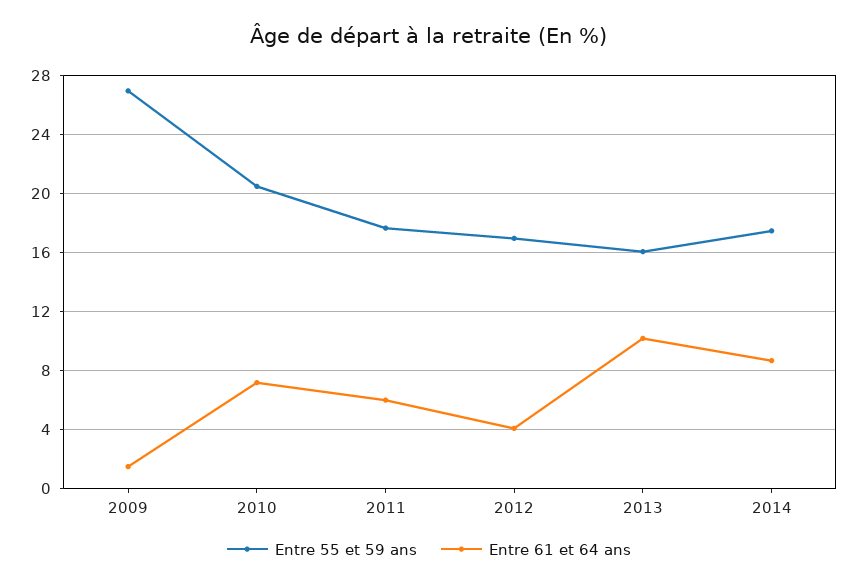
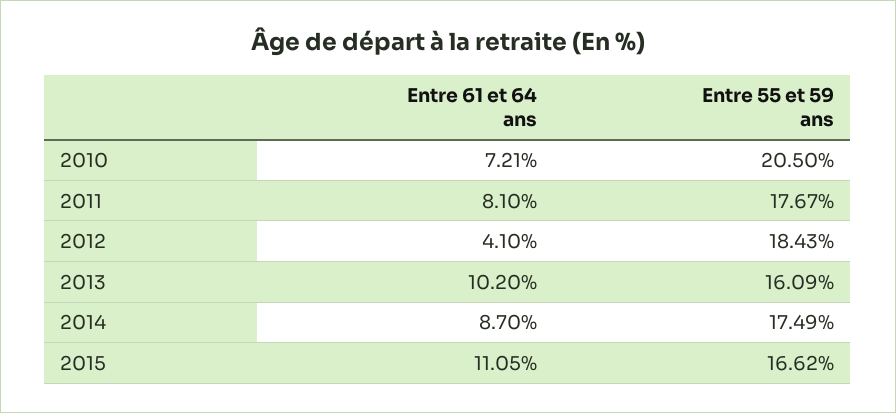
Entre 55 et 59 ans, 2009: 27 -> none
Entre 61 et 64 ans, 2009: 1.5 -> none
Entre 61 et 64 ans, 2011: 6 -> 8.1
Entre 55 et 59 ans, 2012: 17 -> 18.43
Entre 61 et 64 ans, 2015: none -> 11.05
Entre 55 et 59 ans, 2015: none -> 16.62

